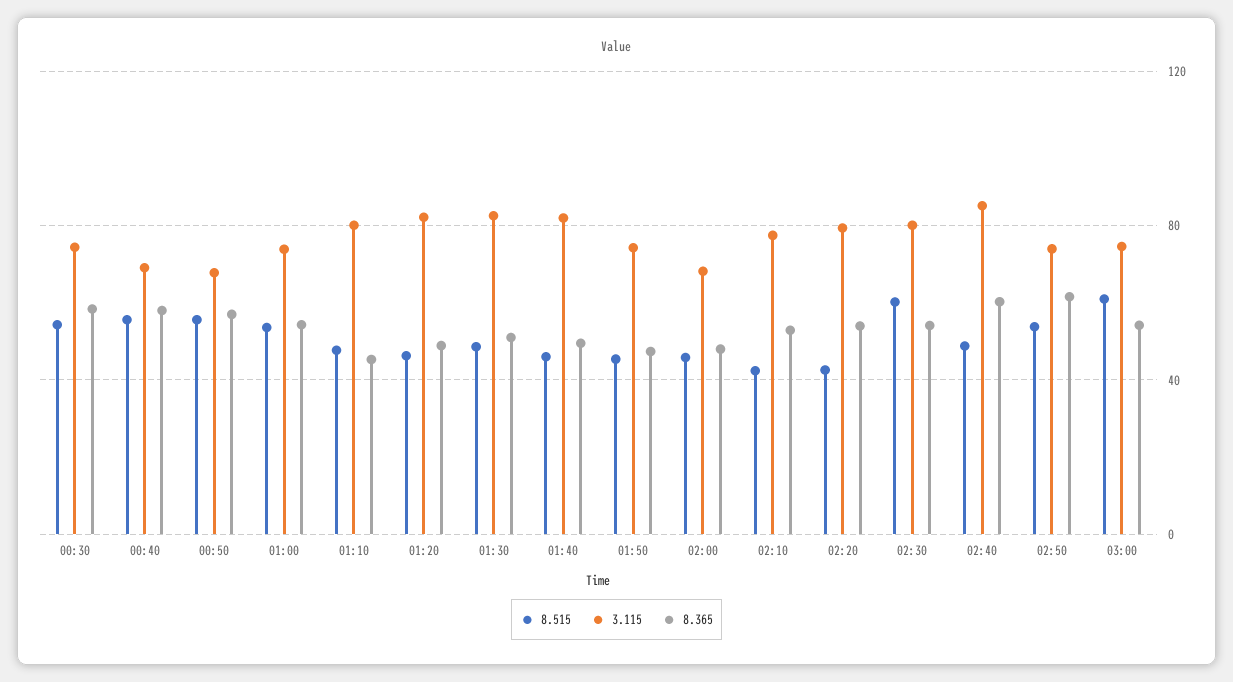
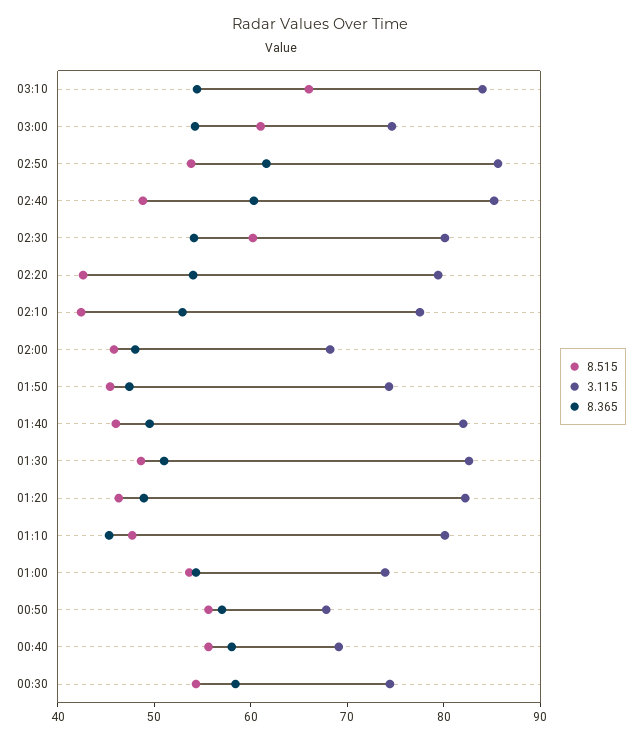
3.115, 02:50: 75 -> 86
8.515, 03:10: none -> 66
3.115, 03:10: none -> 84
8.365, 03:10: none -> 54

